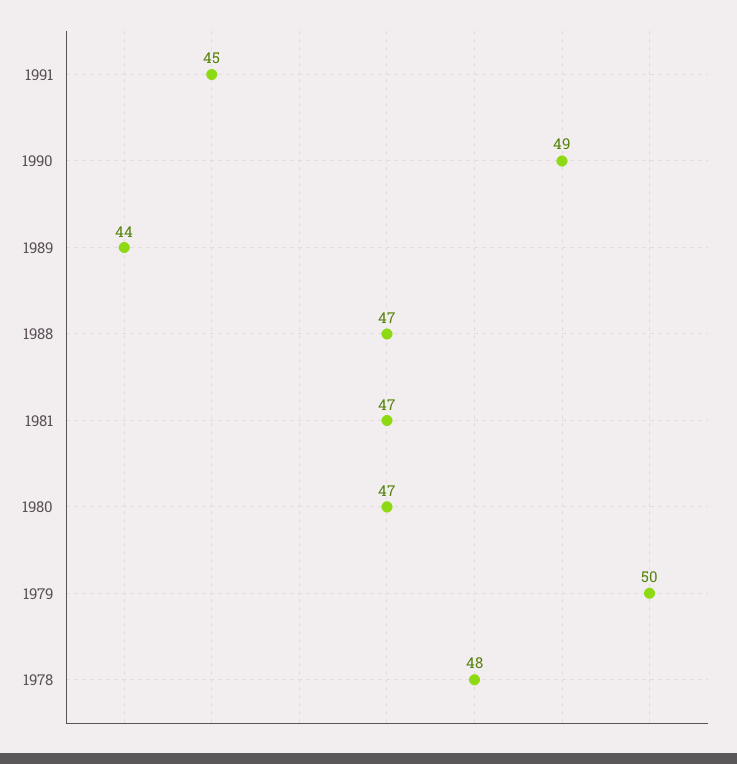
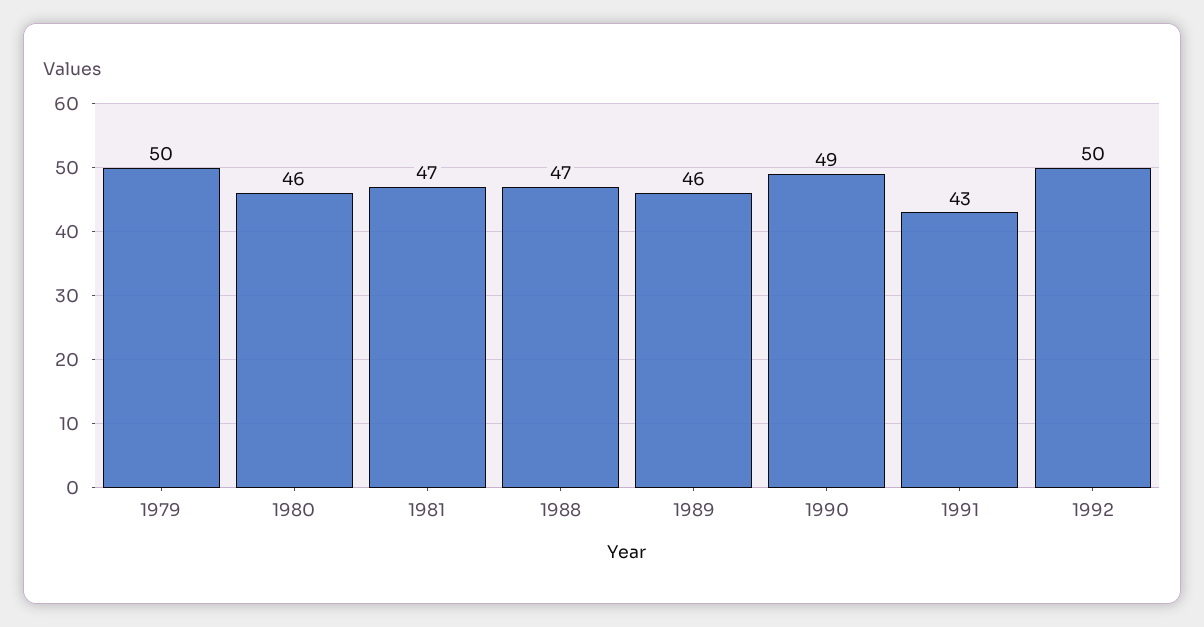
1991: 45 -> 43
1989: 44 -> 46
1980: 47 -> 46
1978: 48 -> none
1992: none -> 50

